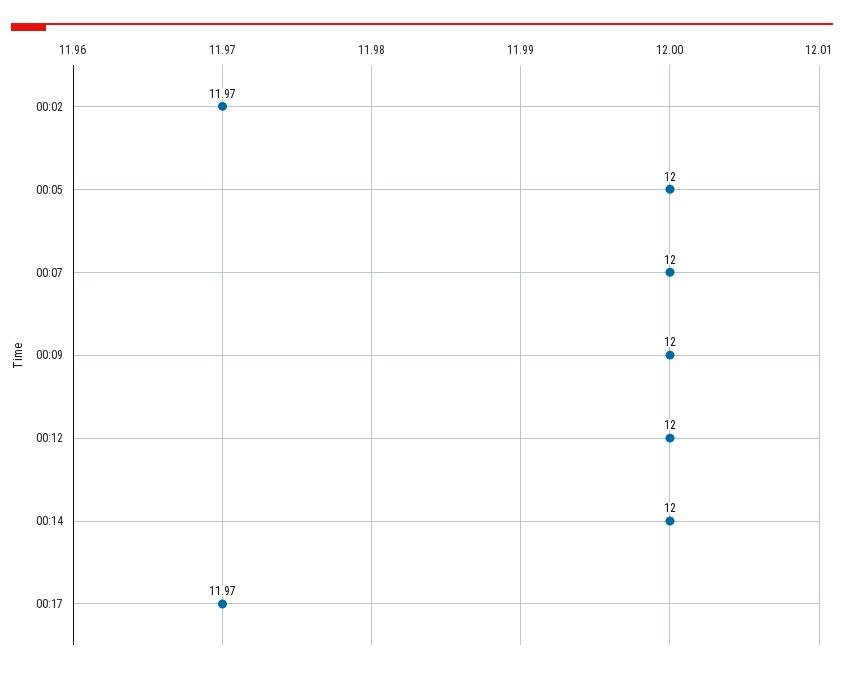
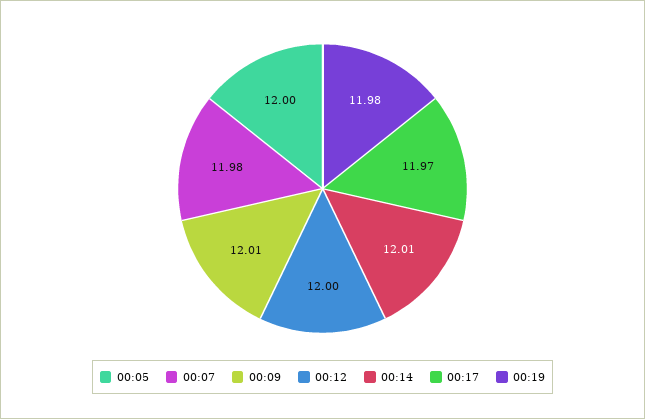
00:02: 11.97 -> none
00:07: 12 -> 11.98
00:09: 12 -> 12.01
00:14: 12 -> 12.01
00:19: none -> 11.98

